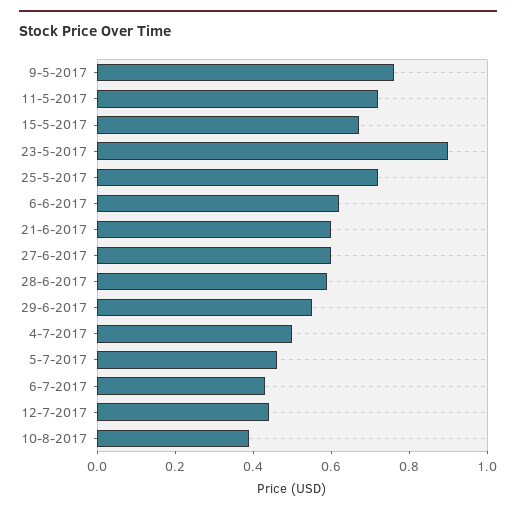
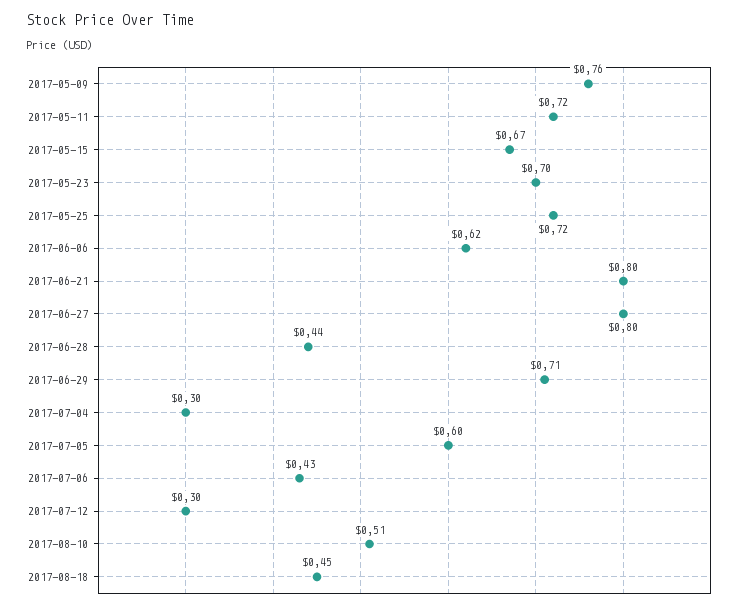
23-5-2017: 0.9 -> 0.7
21-6-2017: 0.6 -> 0.8
27-6-2017: 0.6 -> 0.8
28-6-2017: 0.6 -> 0.44
29-6-2017: 0.55 -> 0.71
4-7-2017: 0.5 -> 0.3
5-7-2017: 0.45 -> 0.6
12-7-2017: 0.45 -> 0.3
10-8-2017: 0.4 -> 0.51
2017-08-18: none -> 0.45

